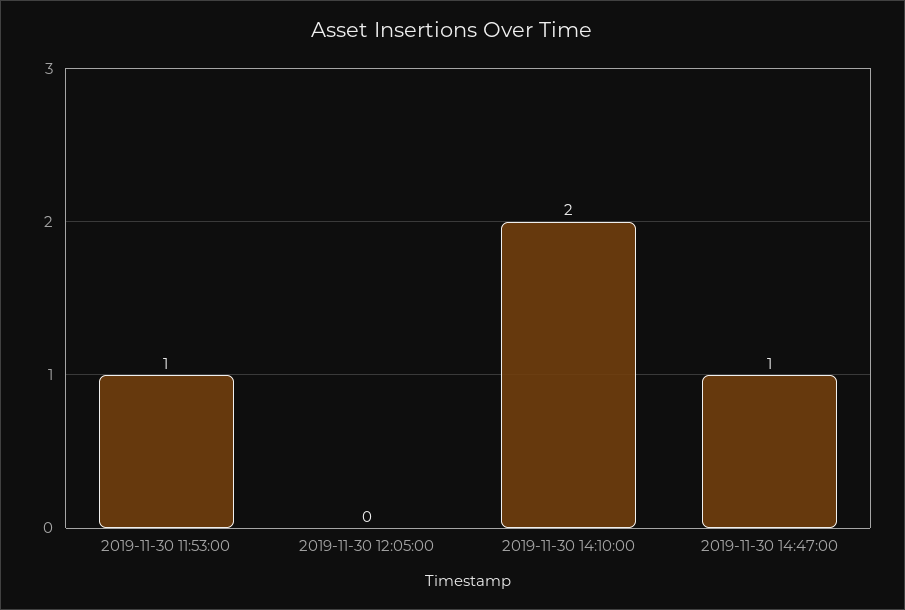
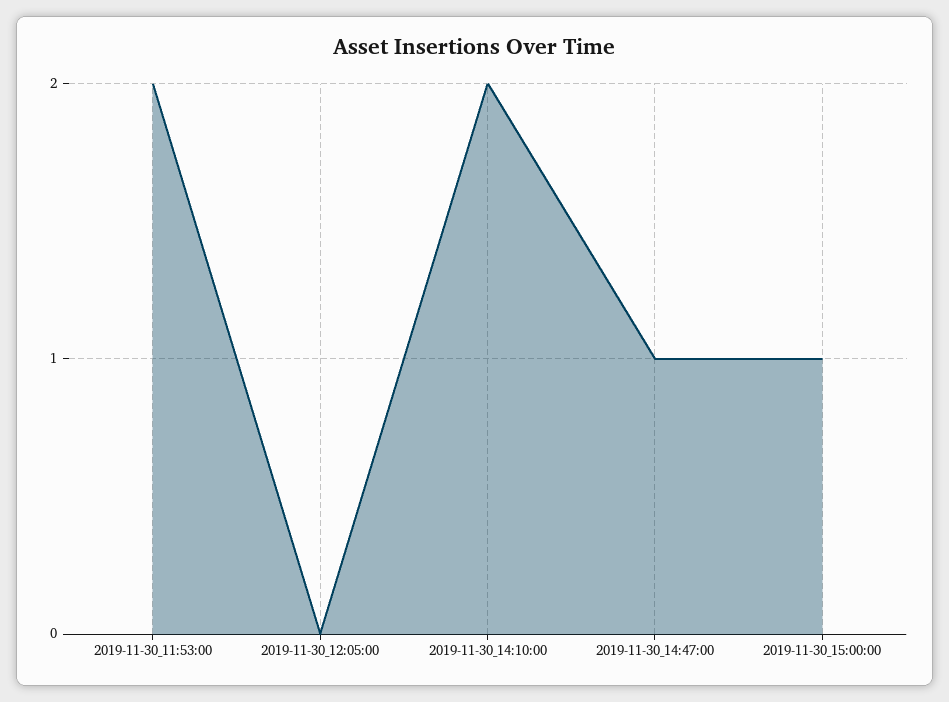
2019-11-30 11:53:00: 1 -> 2
2019-11-30_15:00:00: none -> 1

